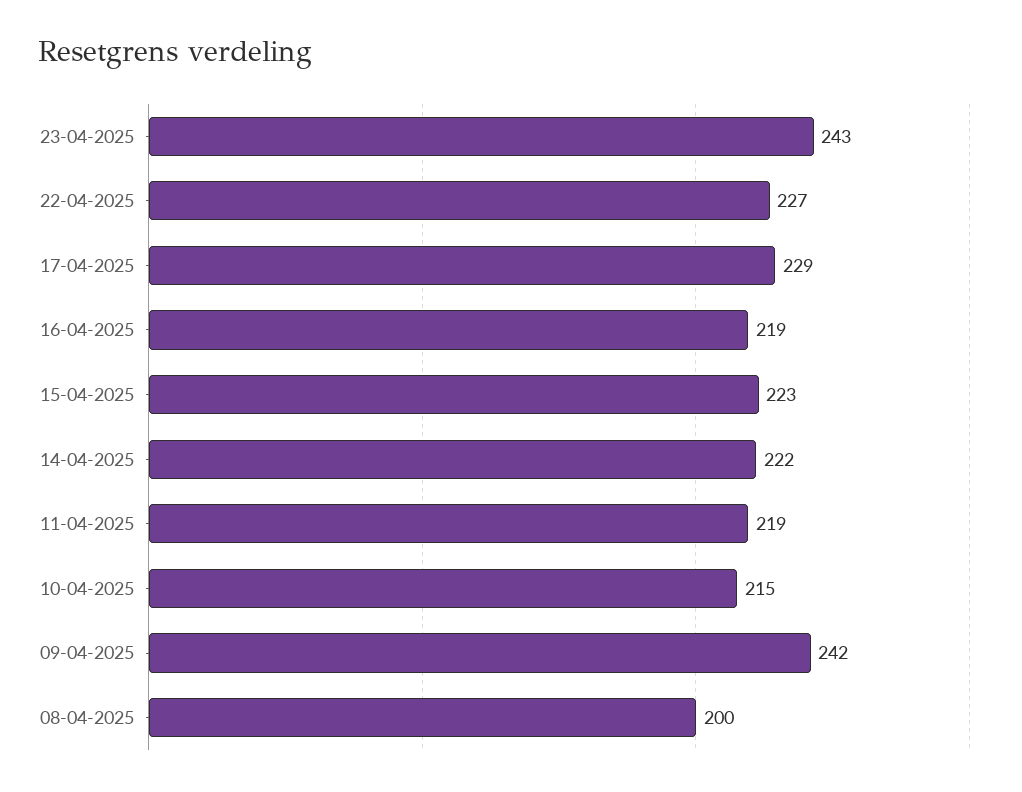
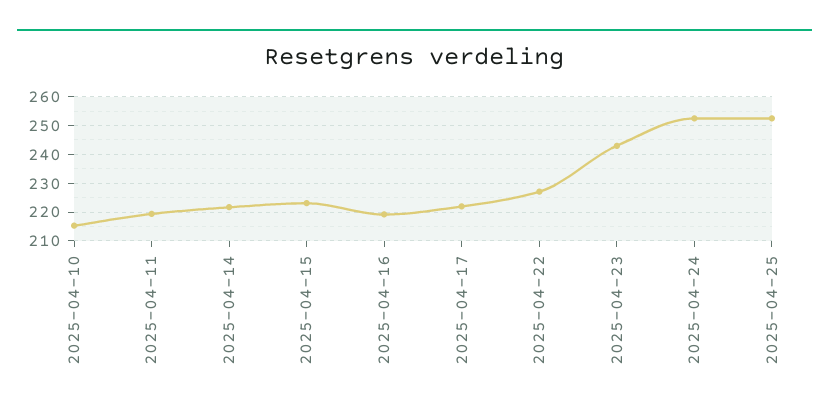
17-04-2025: 229 -> 222.5
09-04-2025: 242 -> none
08-04-2025: 200 -> none
2025-04-24: none -> 252.5
2025-04-25: none -> 252.5

